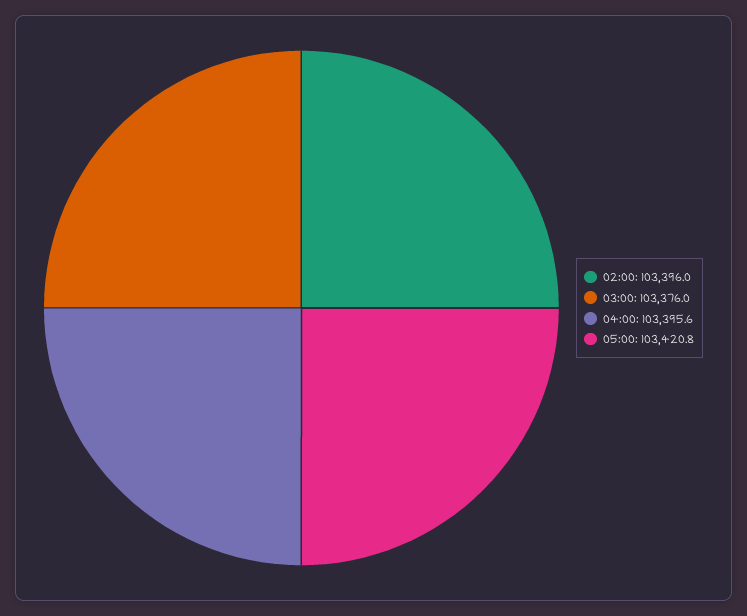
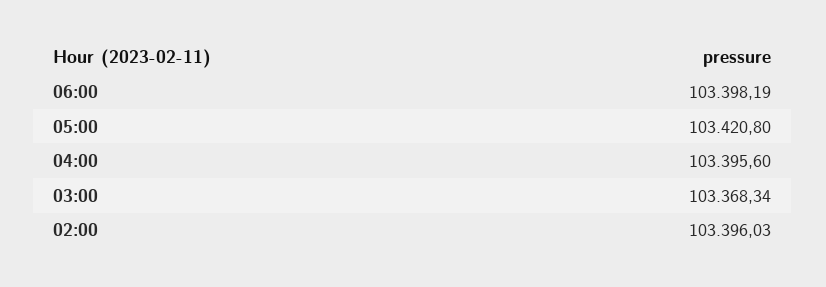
03:00: 103376 -> 103368.34
06:00: none -> 103398.19

